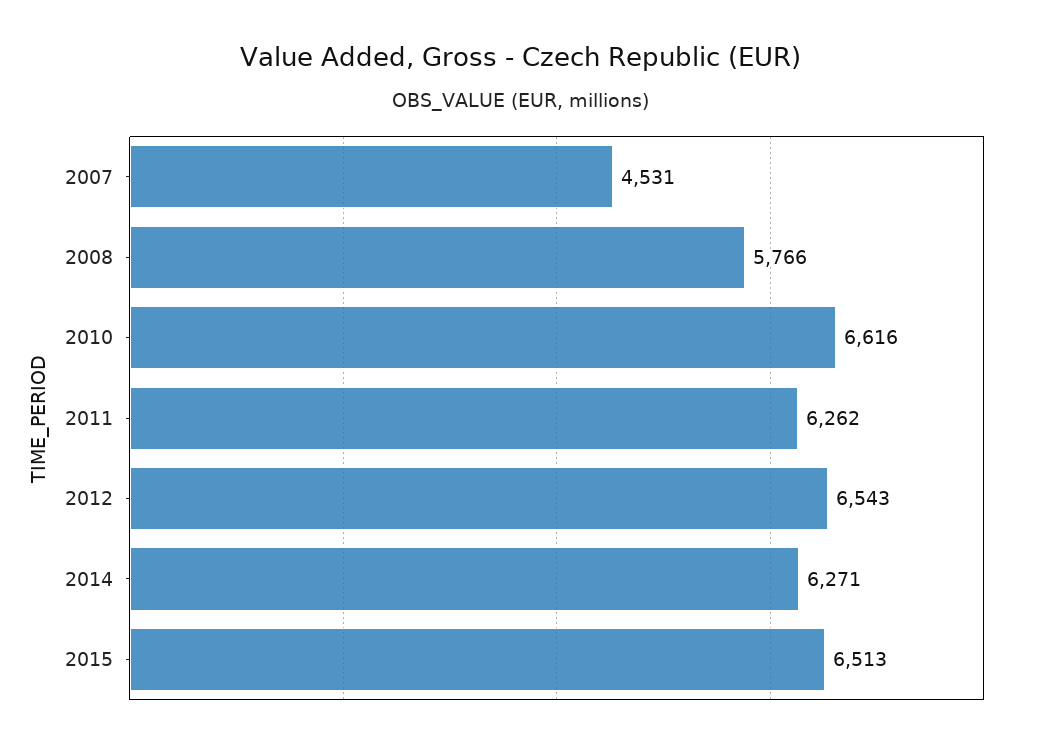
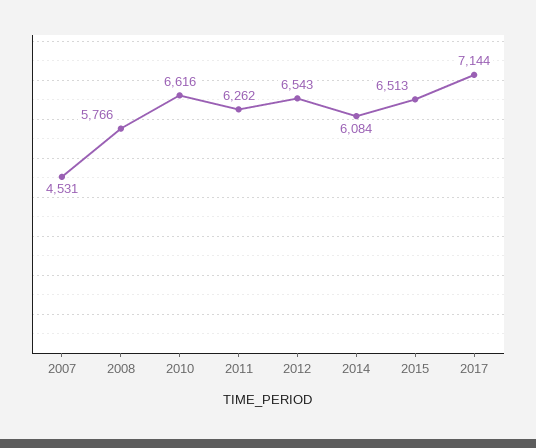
2014: 6271 -> 6084
2017: none -> 7144

